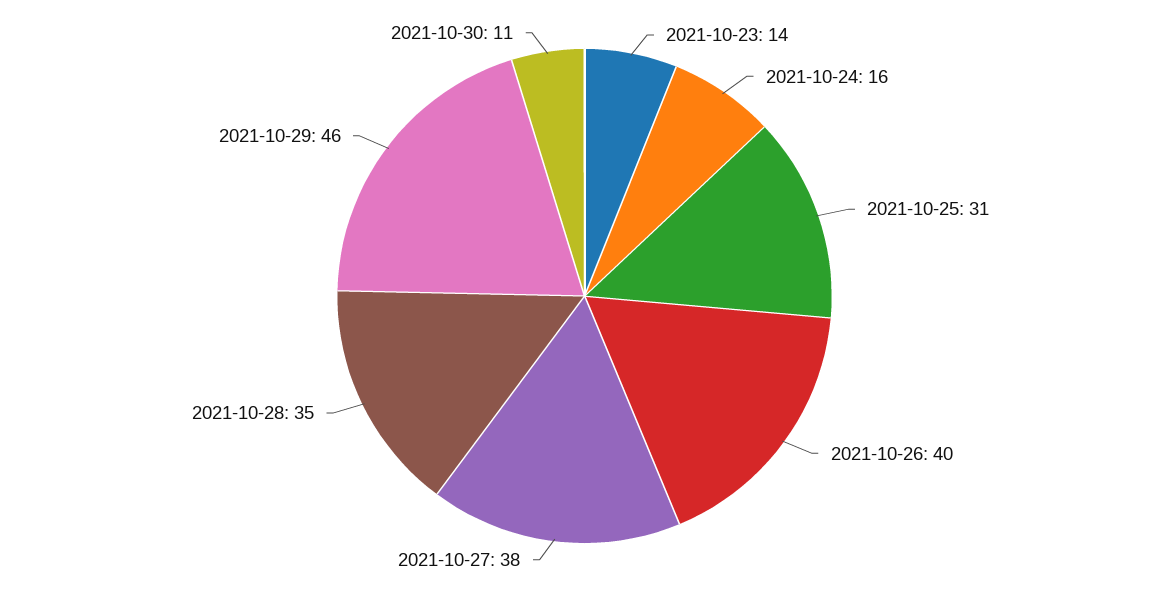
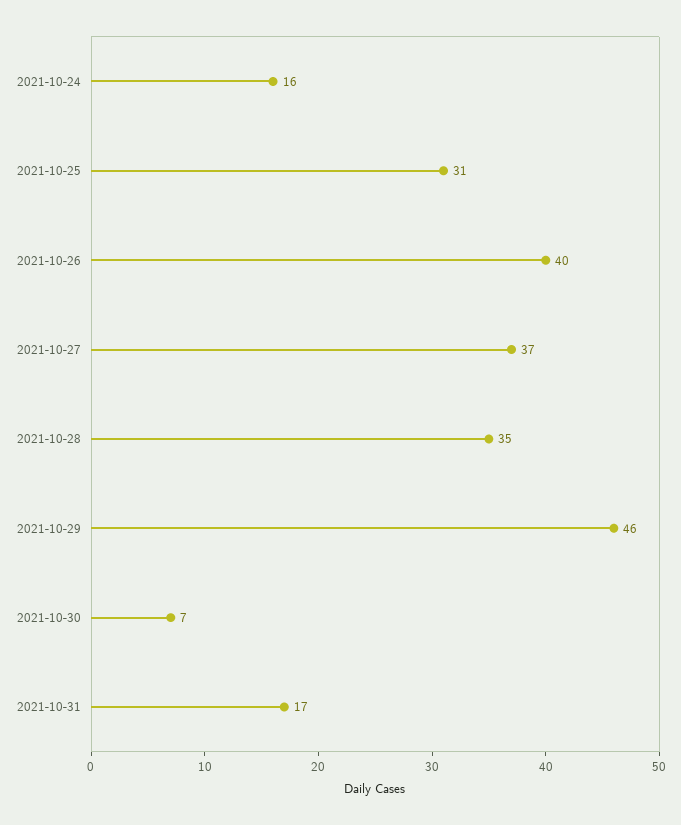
2021-10-23: 14 -> none
2021-10-27: 38 -> 37
2021-10-30: 11 -> 7
2021-10-31: none -> 17

